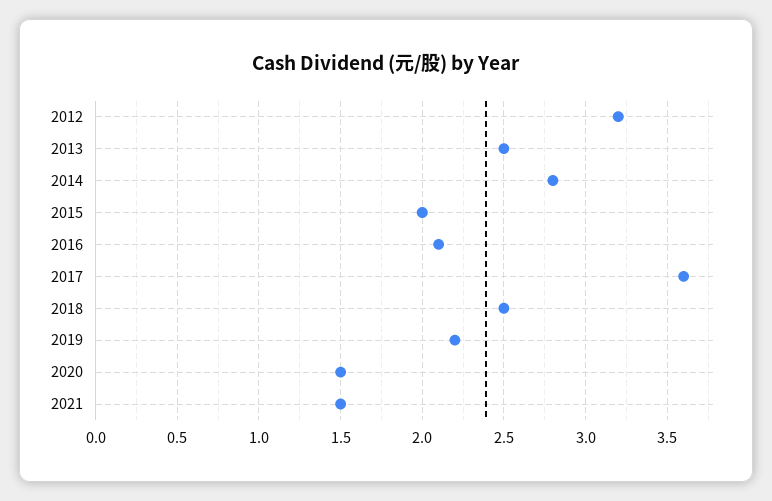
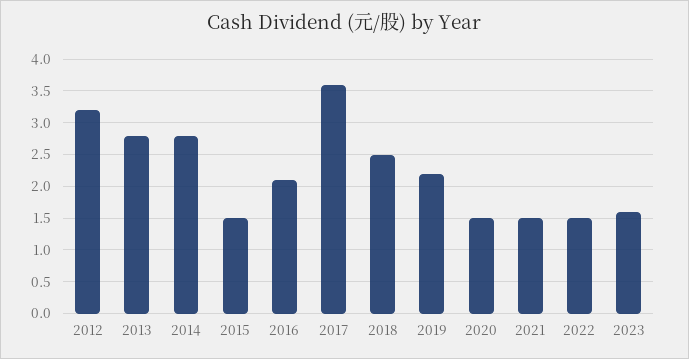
2013: 2.5 -> 2.8
2015: 2 -> 1.5
2022: none -> 1.5
2023: none -> 1.6

